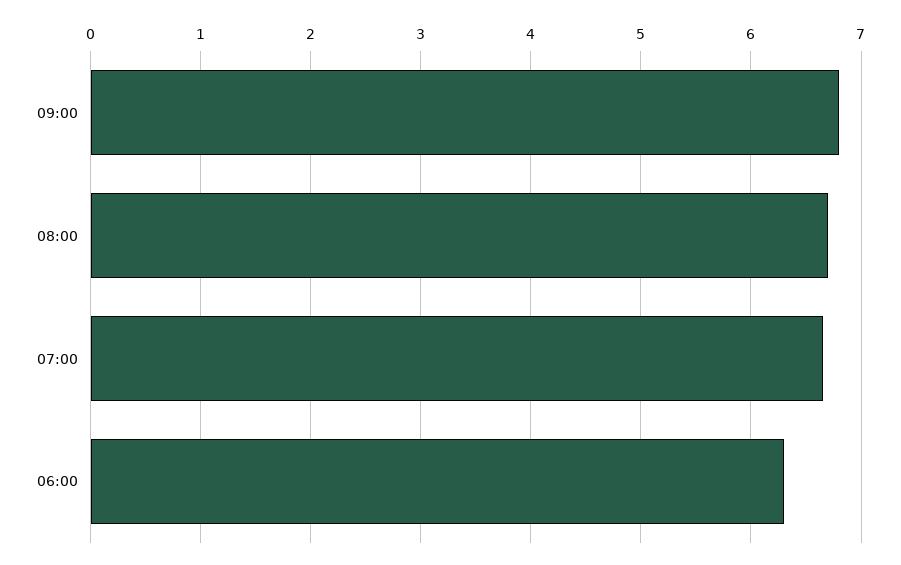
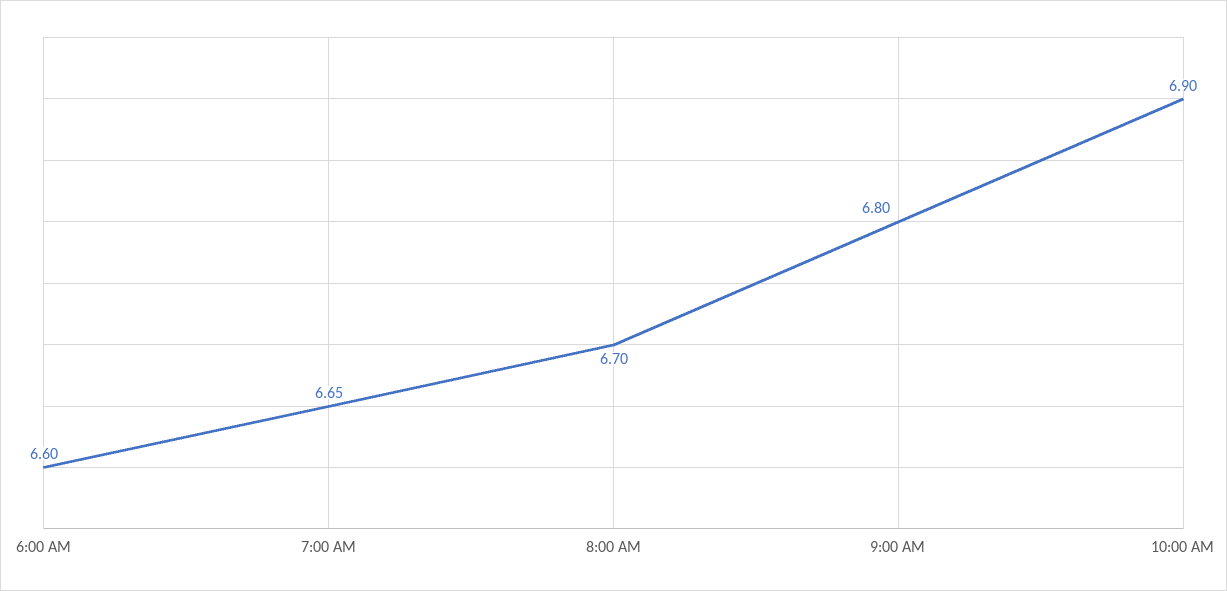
06:00: 6.3 -> 6.6
10:00 AM: none -> 6.9

